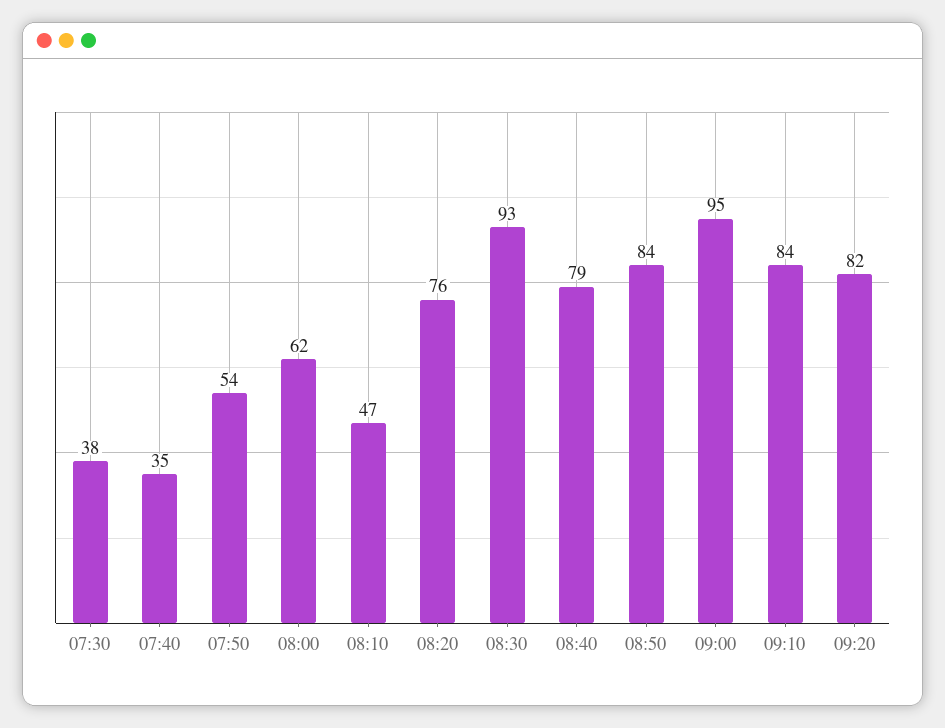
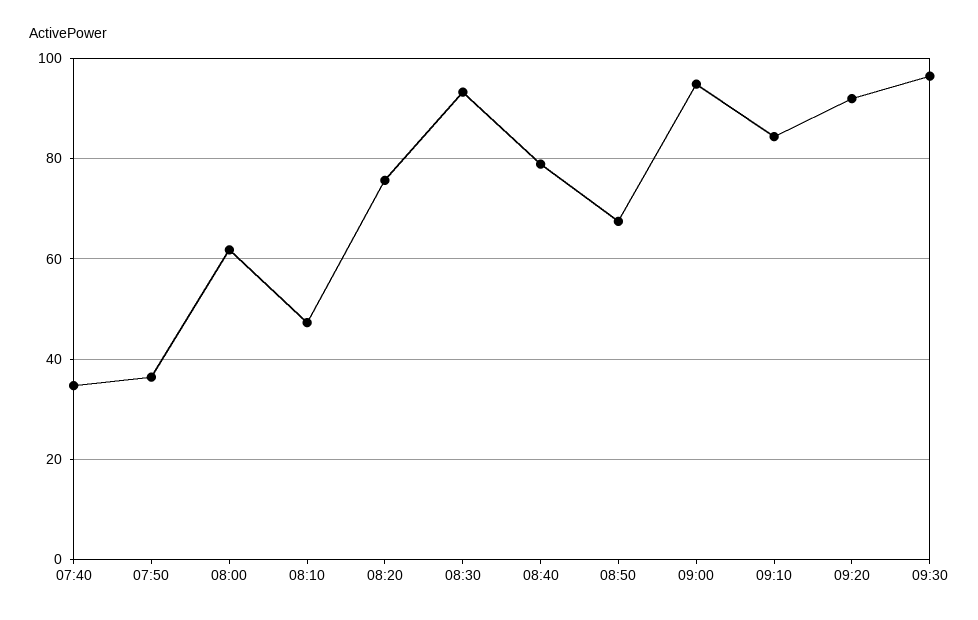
07:30: 38 -> none
07:50: 54 -> 36
08:50: 84 -> 68
09:20: 82 -> 92
09:30: none -> 96

